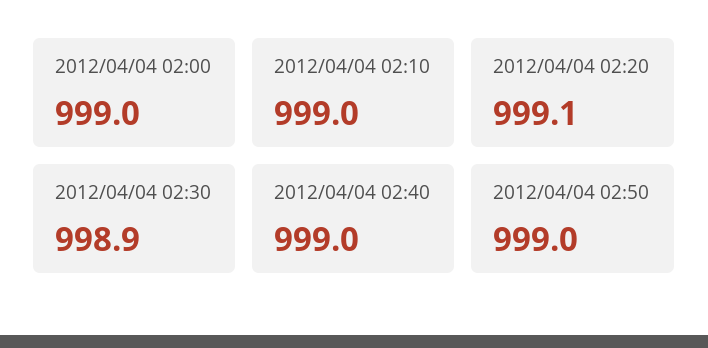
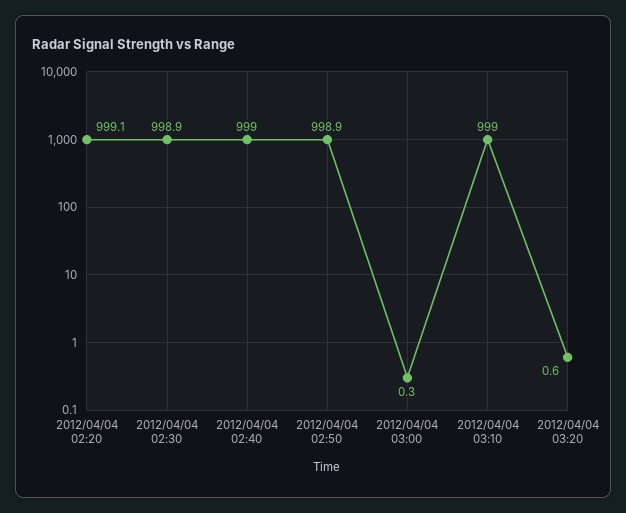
2012/04/04 02:00: 999 -> none
2012/04/04 02:10: 999 -> none
2012/04/04 02:50: 999 -> 998.9
2012/04/04 03:00: none -> 0.3
2012/04/04 03:10: none -> 999
2012/04/04 03:20: none -> 0.6

